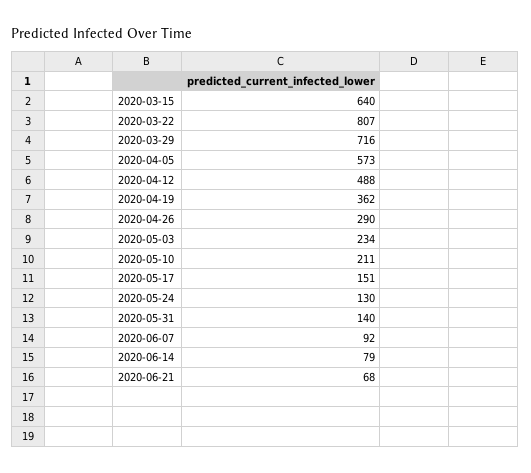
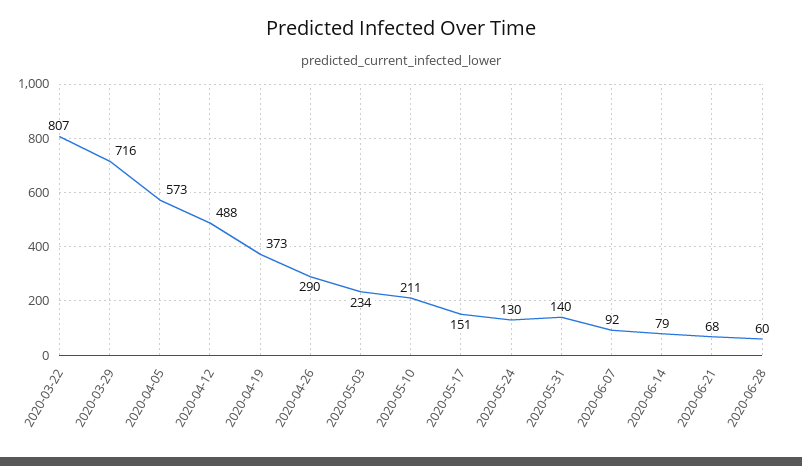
2020-03-15: 640 -> none
2020-04-19: 362 -> 373
2020-06-28: none -> 60

